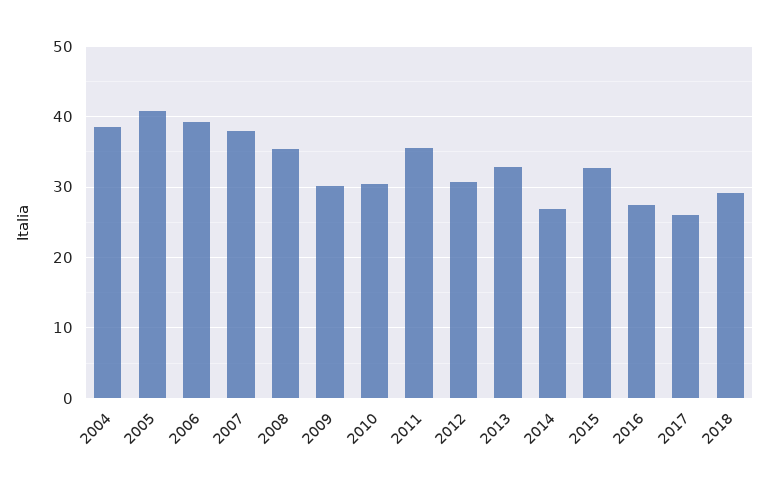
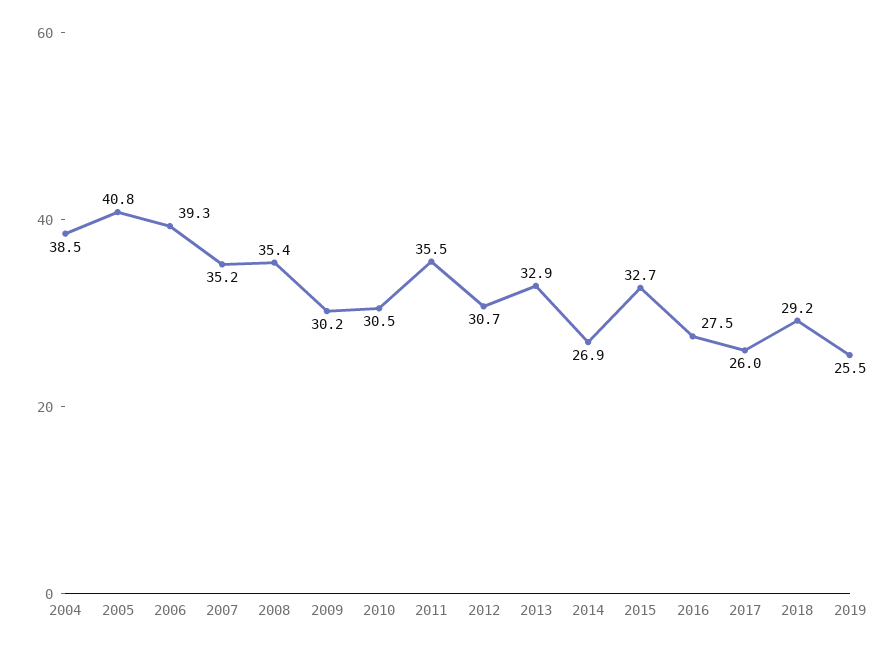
2007: 38 -> 35.2
2019: none -> 25.5

